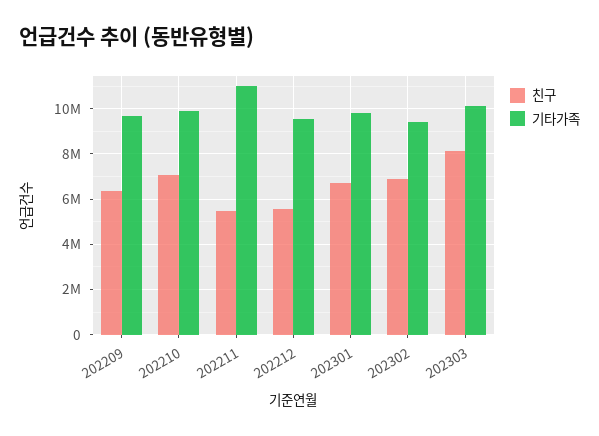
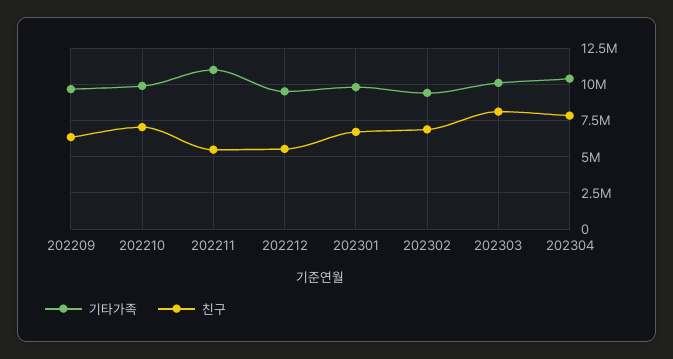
기타가족, 202304: none -> 10500000
친구, 202304: none -> 8000000

